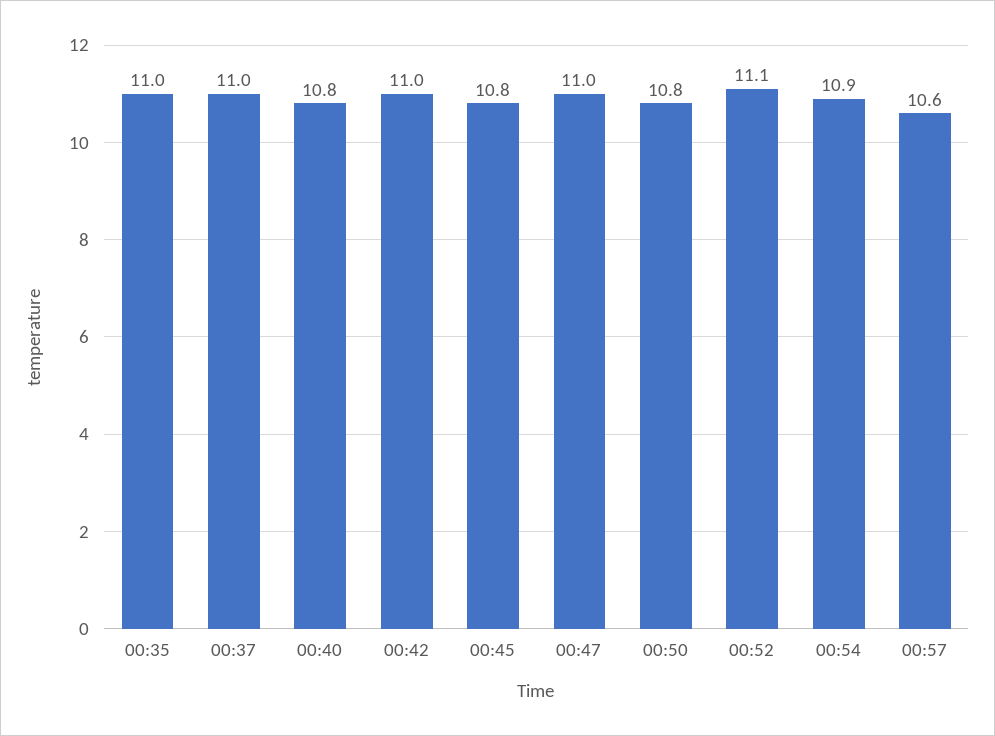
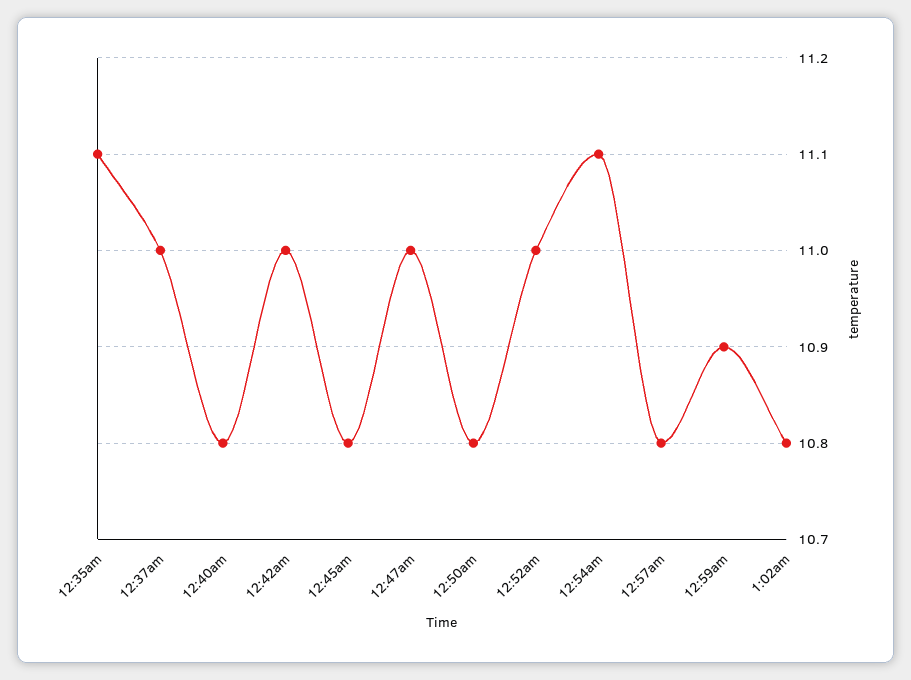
00:35: 11 -> 11.1
00:52: 11.1 -> 11
00:54: 10.9 -> 11.1
00:57: 10.6 -> 10.8
12:59am: none -> 10.9
1:02am: none -> 10.8

